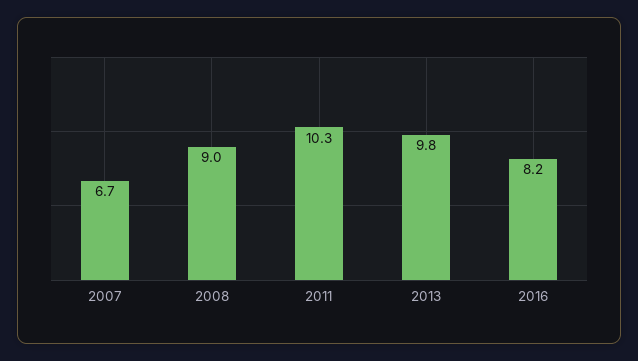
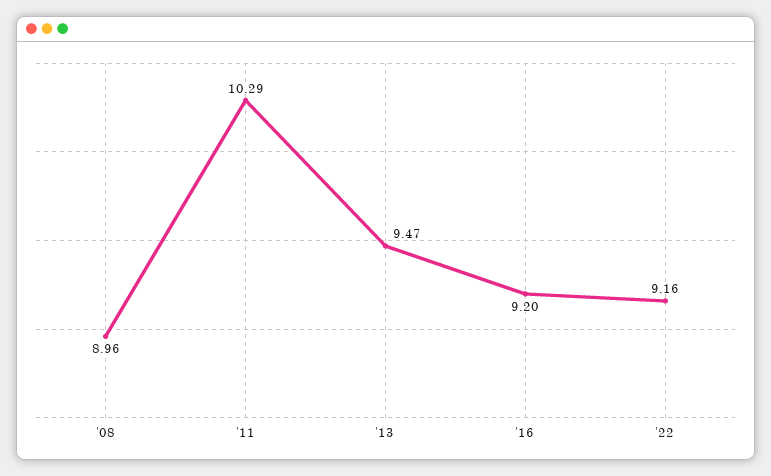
2007: 6.7 -> none
2013: 9.8 -> 9.47
2016: 8.2 -> 9.2
'22: none -> 9.16

